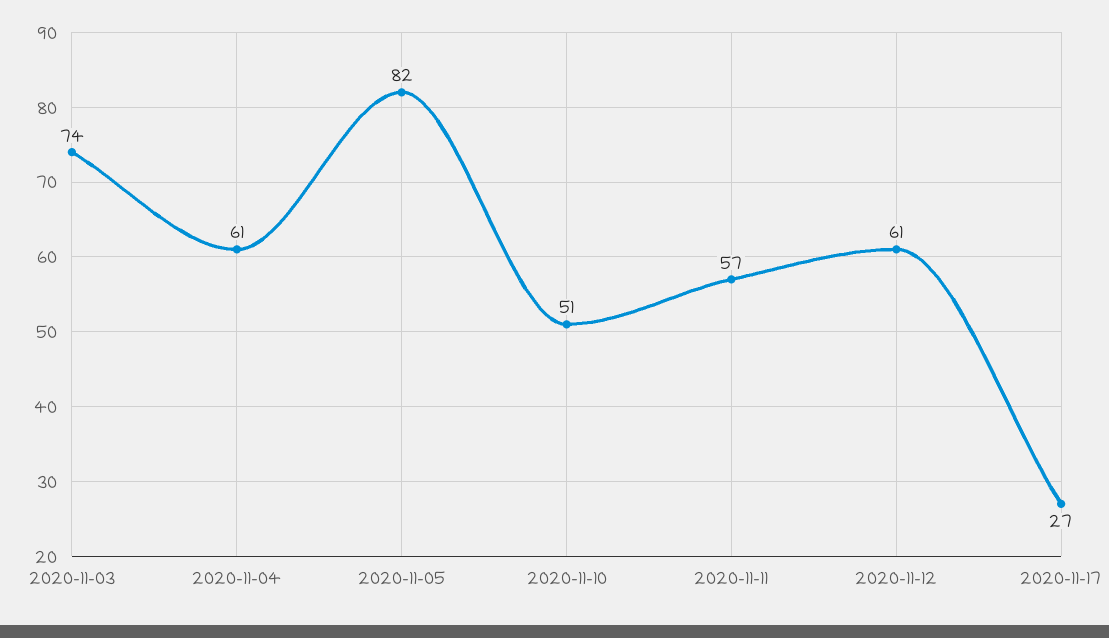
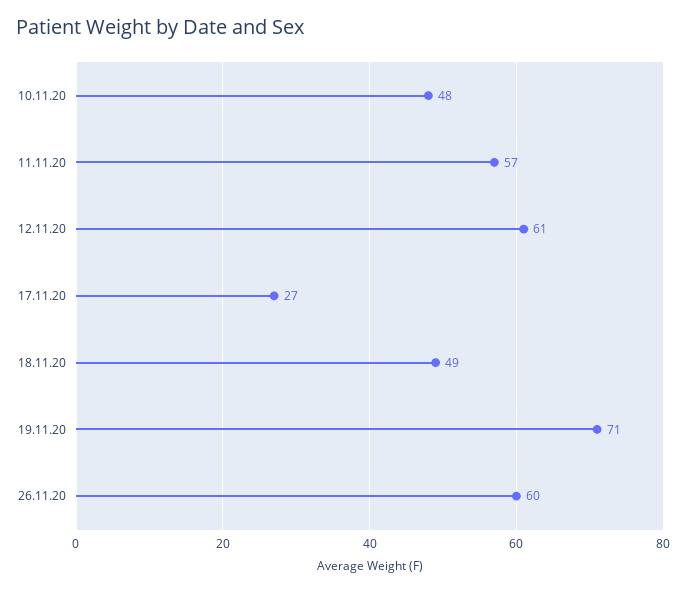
2020-11-03: 74 -> none
2020-11-04: 61 -> none
2020-11-05: 82 -> none
2020-11-10: 51 -> 48
18.11.20: none -> 49
19.11.20: none -> 71
26.11.20: none -> 60

